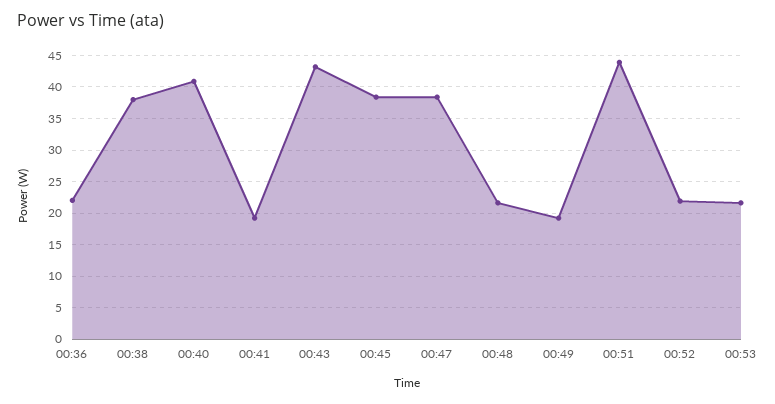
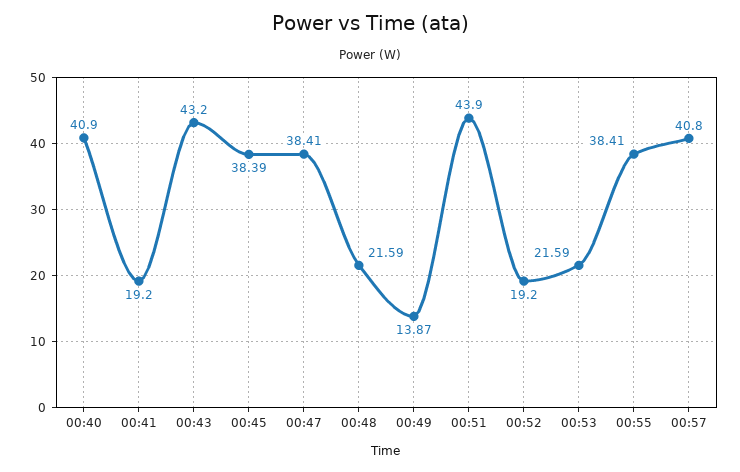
00:36: 22 -> none
00:38: 38 -> none
00:49: 19 -> 13.87
00:52: 22 -> 19.2
00:55: none -> 38.41
00:57: none -> 40.8

